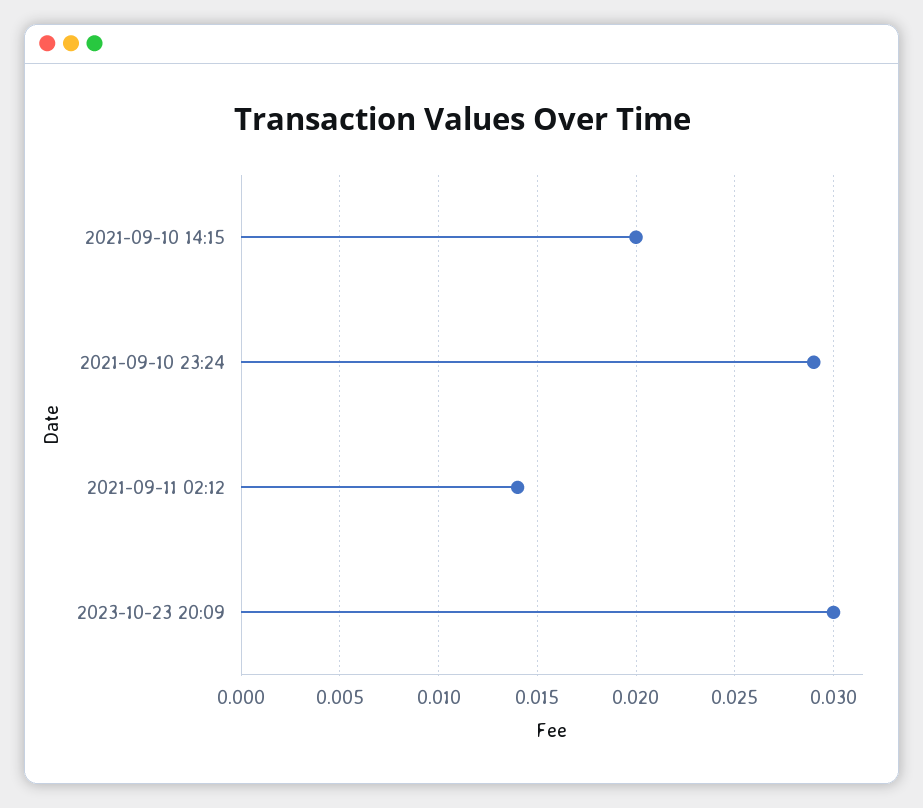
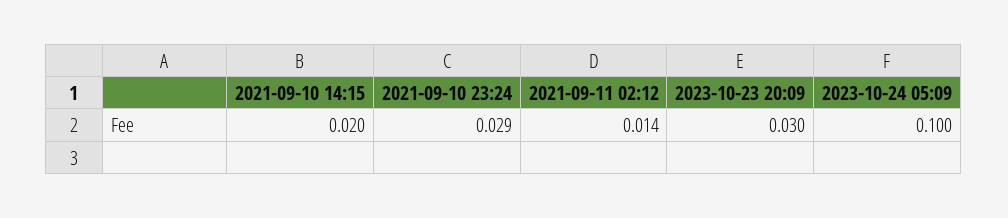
2023-10-24 05:09: none -> 0.1

